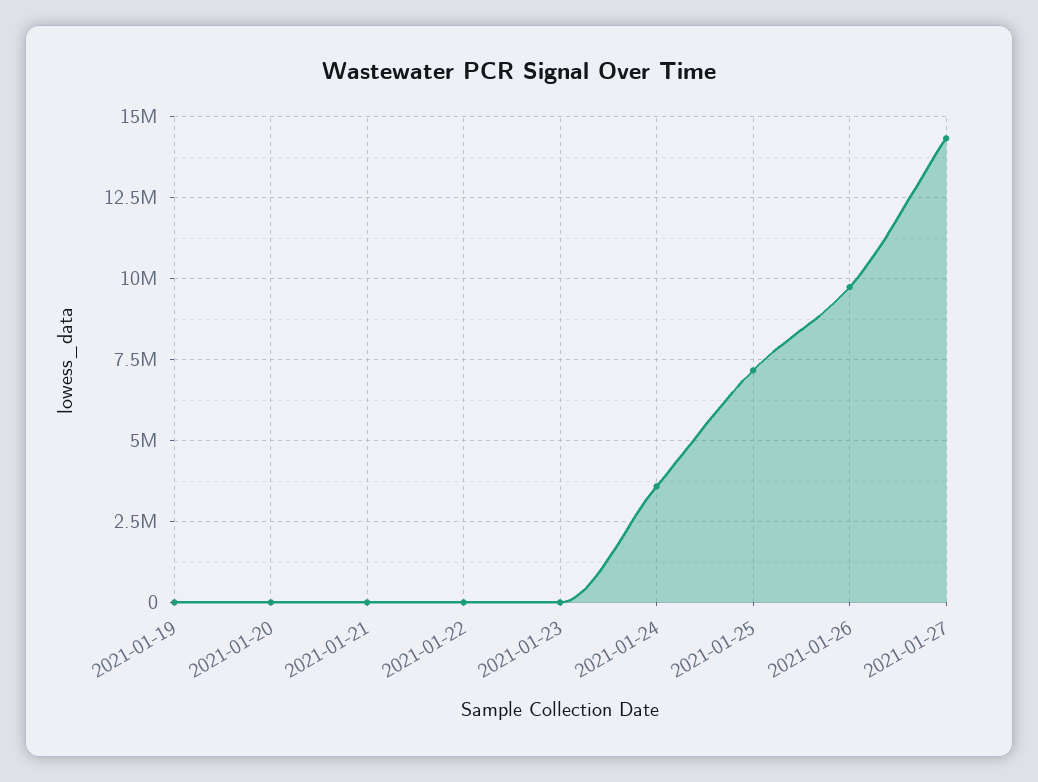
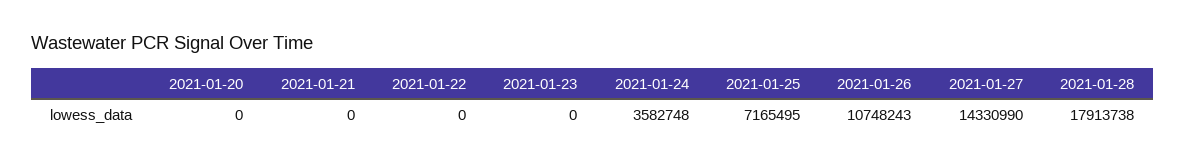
2021-01-19: 0 -> none
2021-01-26: 9750000 -> 10748243
2021-01-28: none -> 17913738

